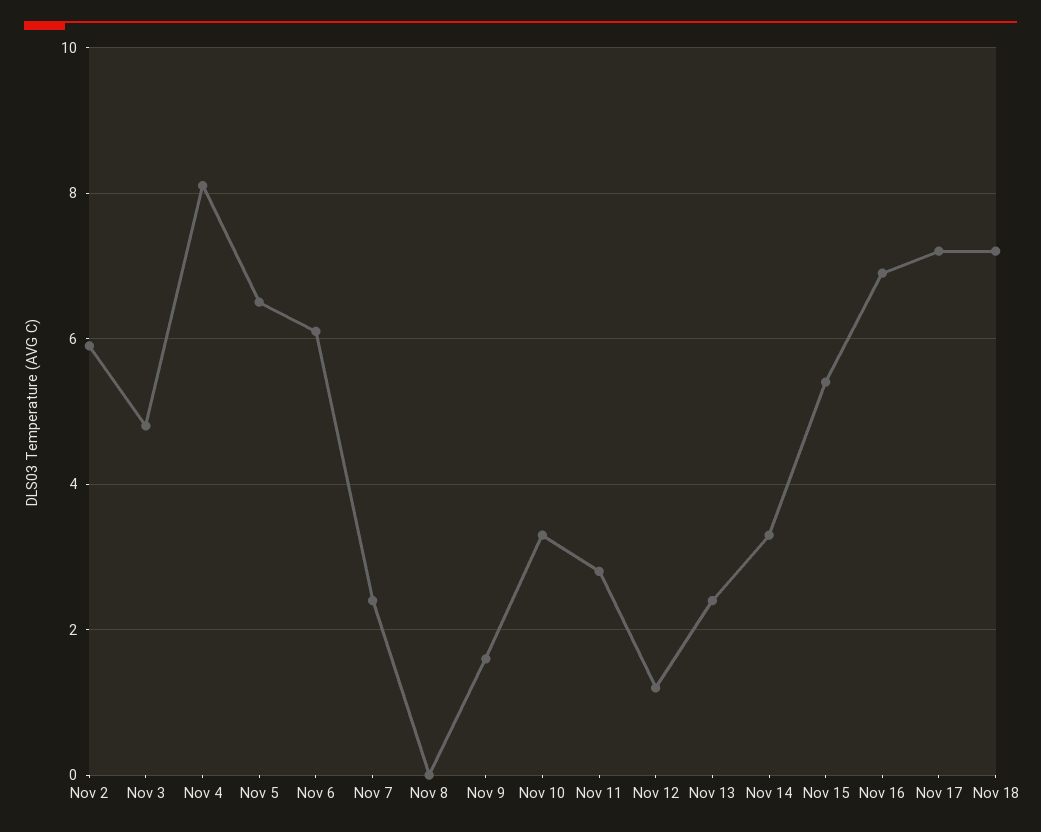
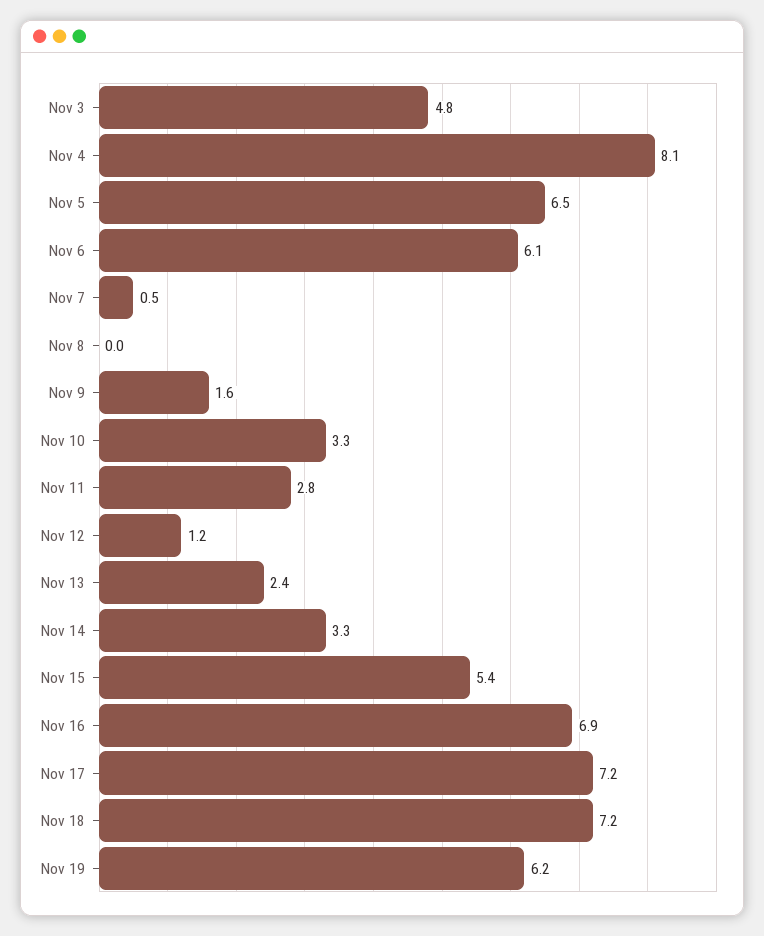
Nov 2: 6 -> none
Nov 7: 2.5 -> 0.5
Nov 19: none -> 6.2

